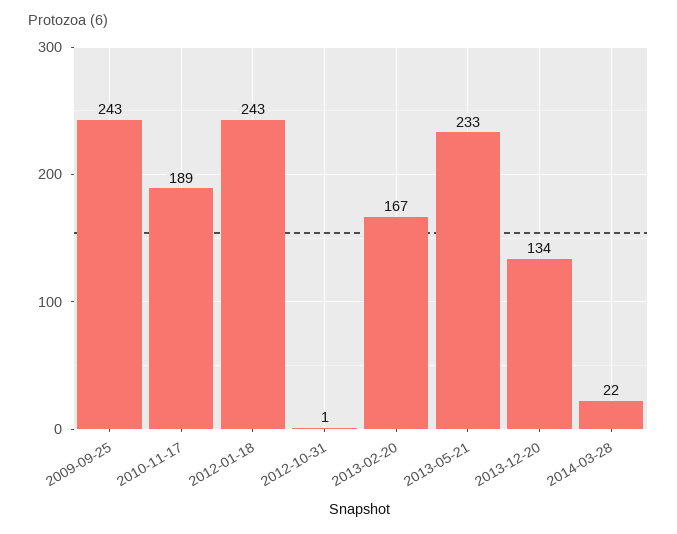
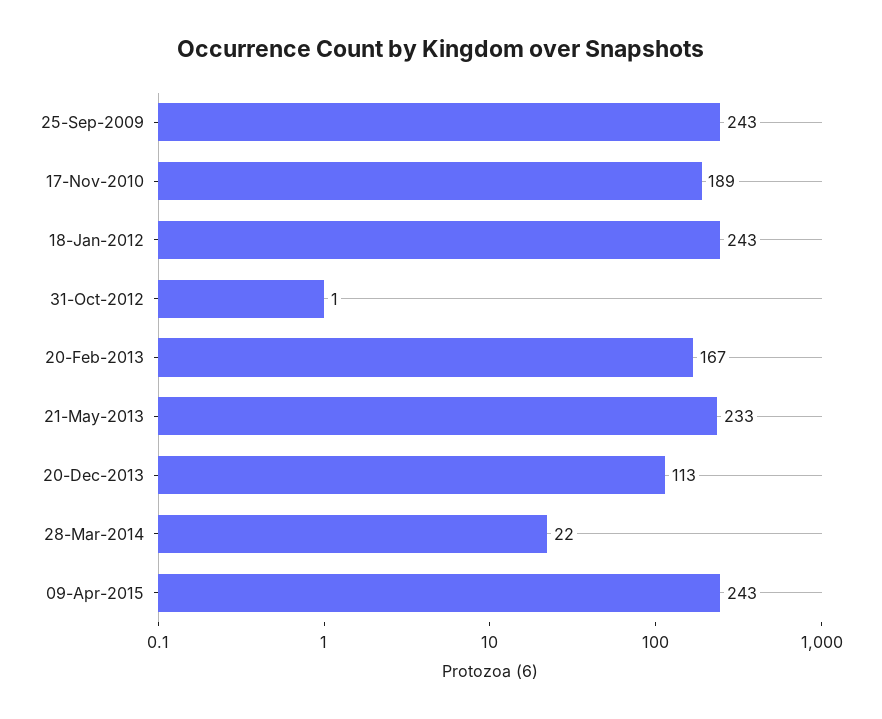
2013-12-20: 134 -> 113
09-Apr-2015: none -> 243

